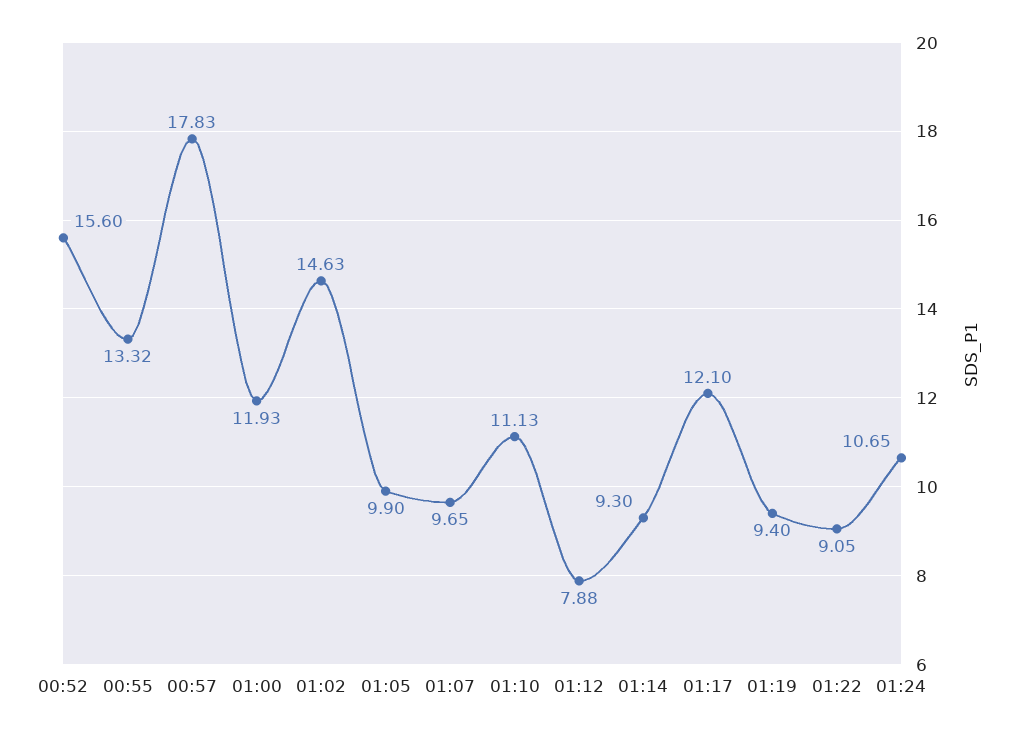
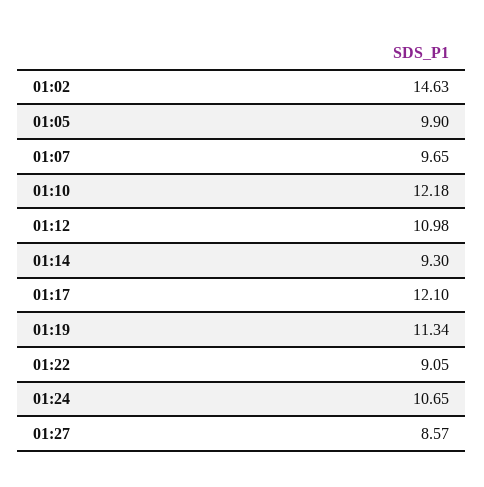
00:52: 15.6 -> none
00:55: 13.32 -> none
00:57: 17.83 -> none
01:00: 11.93 -> none
01:10: 11.13 -> 12.18
01:12: 7.88 -> 10.98
01:19: 9.4 -> 11.34
01:27: none -> 8.57

